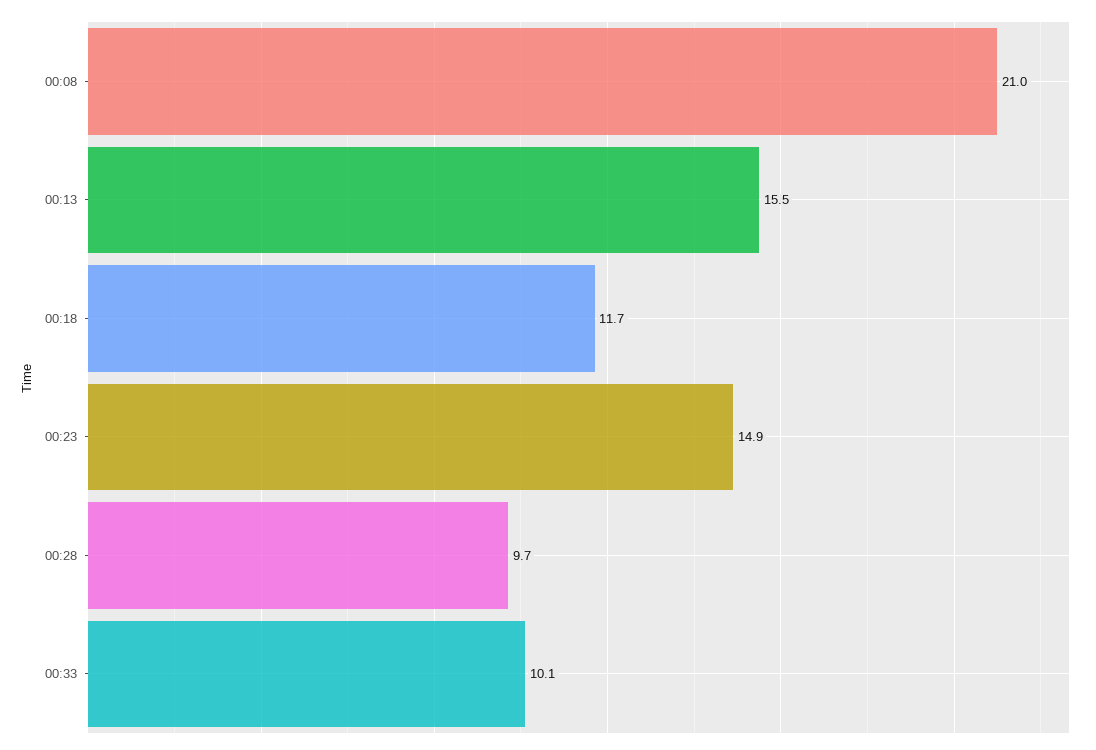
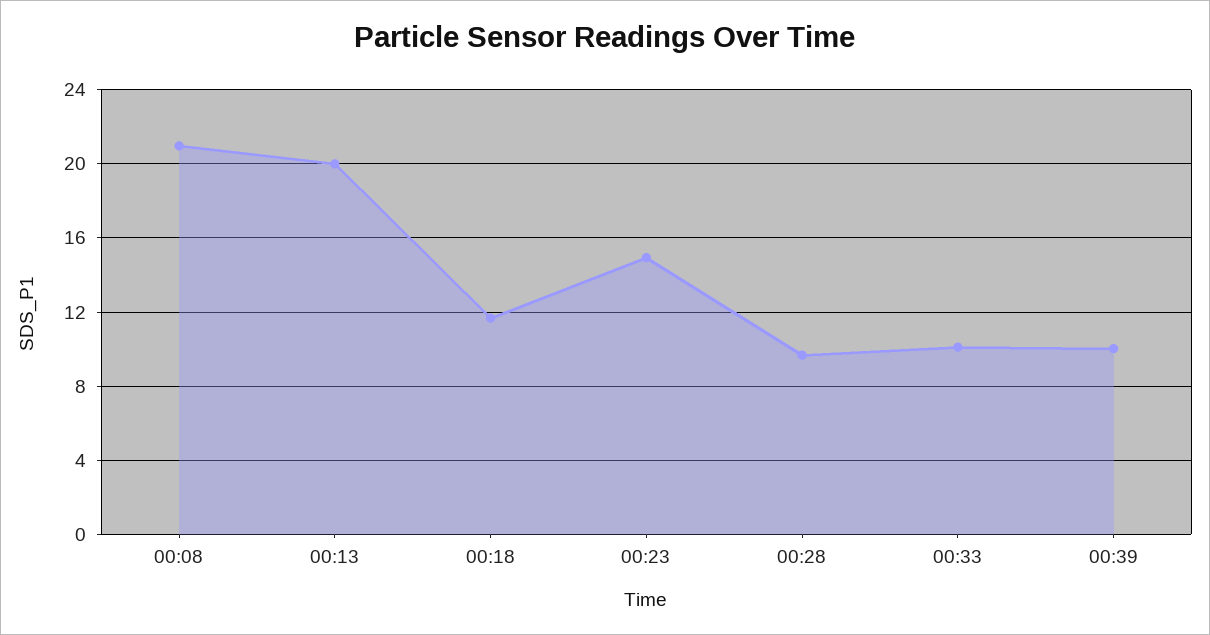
00:13: 15.5 -> 20
00:39: none -> 10

